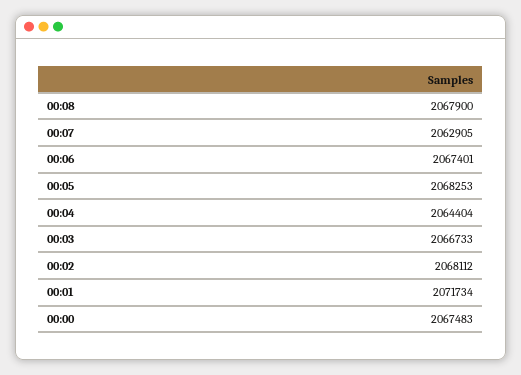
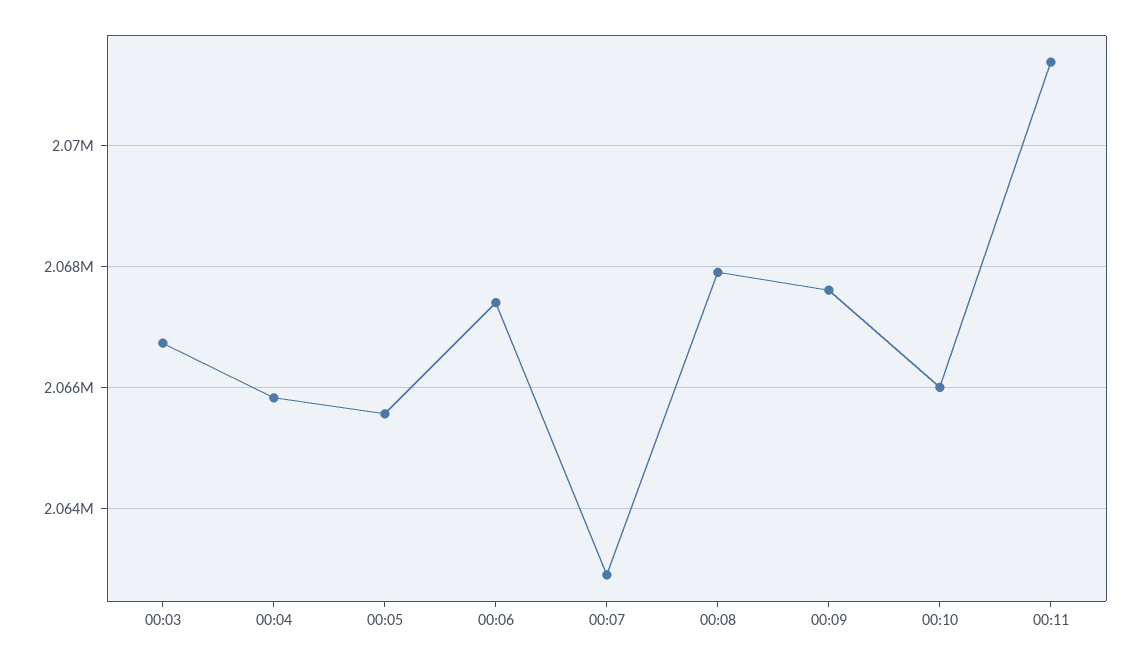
00:05: 2068253 -> 2065600
00:04: 2064404 -> 2065800
00:02: 2068112 -> none
00:01: 2071734 -> none
00:00: 2067483 -> none
00:09: none -> 2067600
00:10: none -> 2066000
00:11: none -> 2071400

